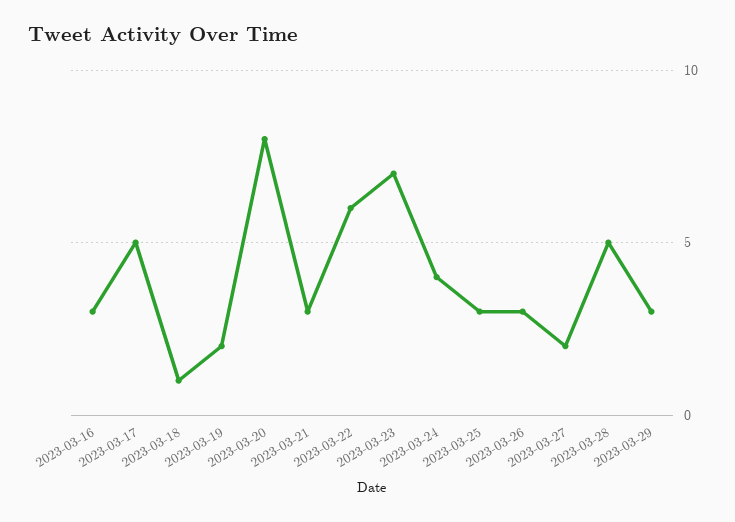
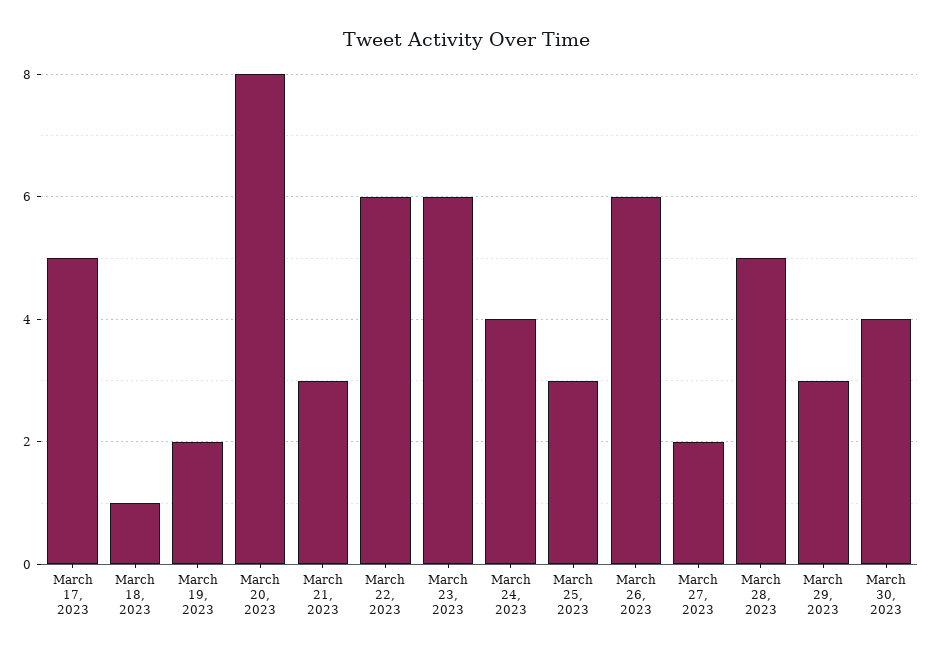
2023-03-16: 3 -> none
2023-03-23: 7 -> 6
2023-03-26: 3 -> 6
March 30, 2023: none -> 4

